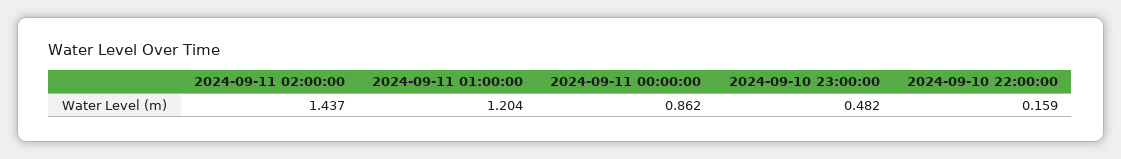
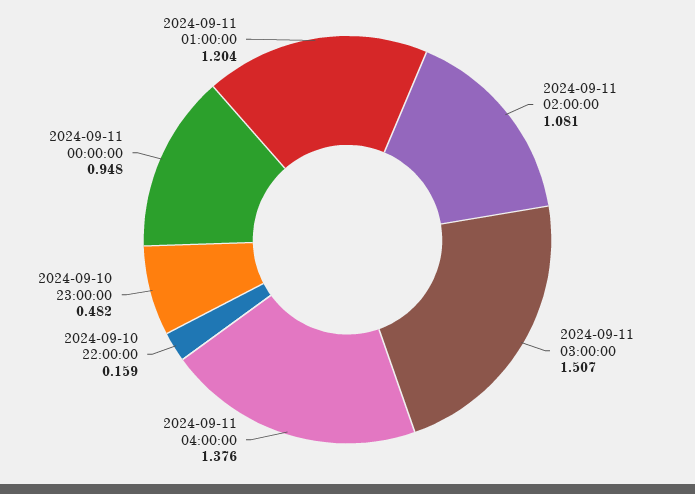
2024-09-11 02:00:00: 1.437 -> 1.081
2024-09-11 00:00:00: 0.862 -> 0.948
2024-09-11 03:00:00: none -> 1.507
2024-09-11 04:00:00: none -> 1.376

